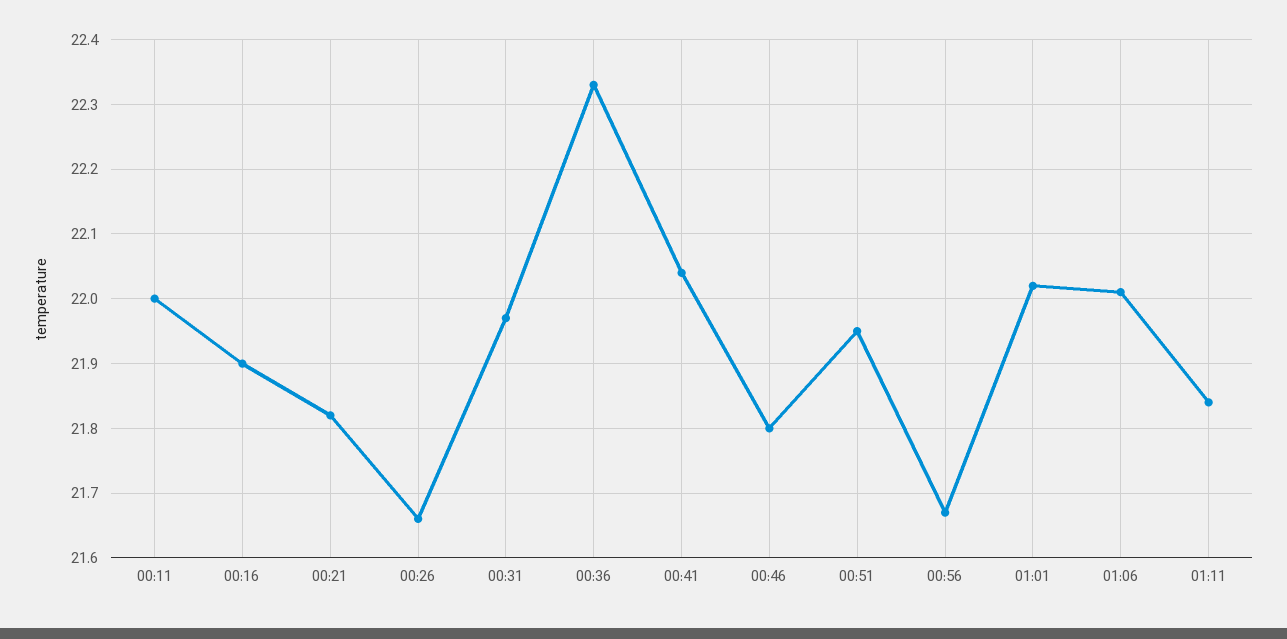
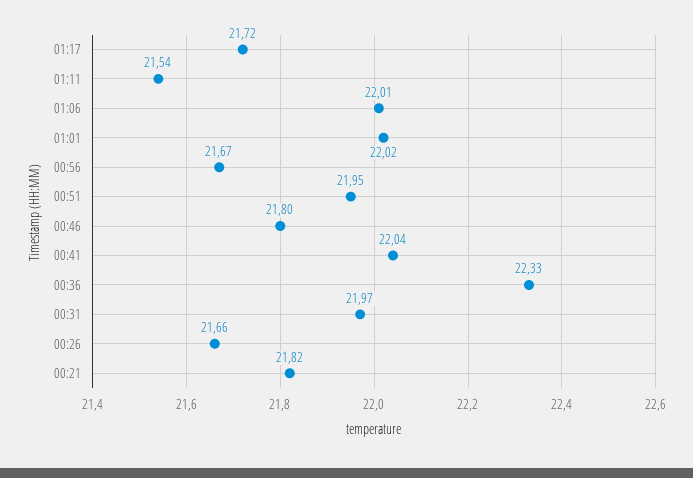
00:11: 22 -> none
00:16: 21.9 -> none
01:11: 21.84 -> 21.54
01:17: none -> 21.72

